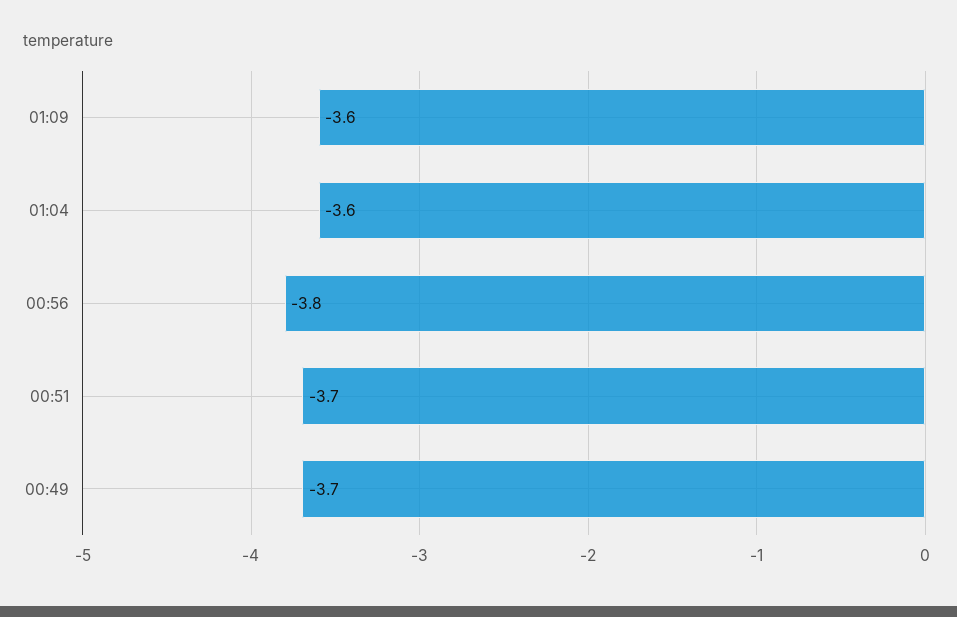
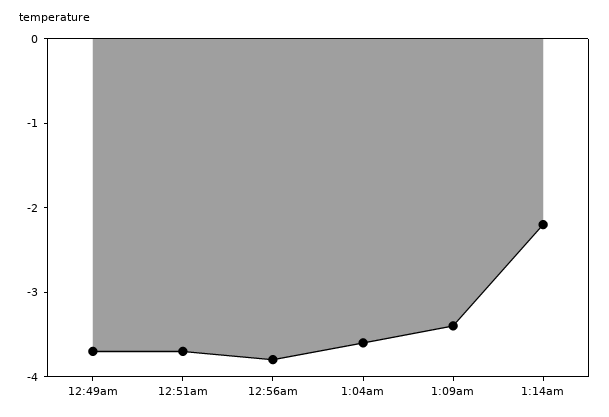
01:09: -3.6 -> -3.4
1:14am: none -> -2.2

